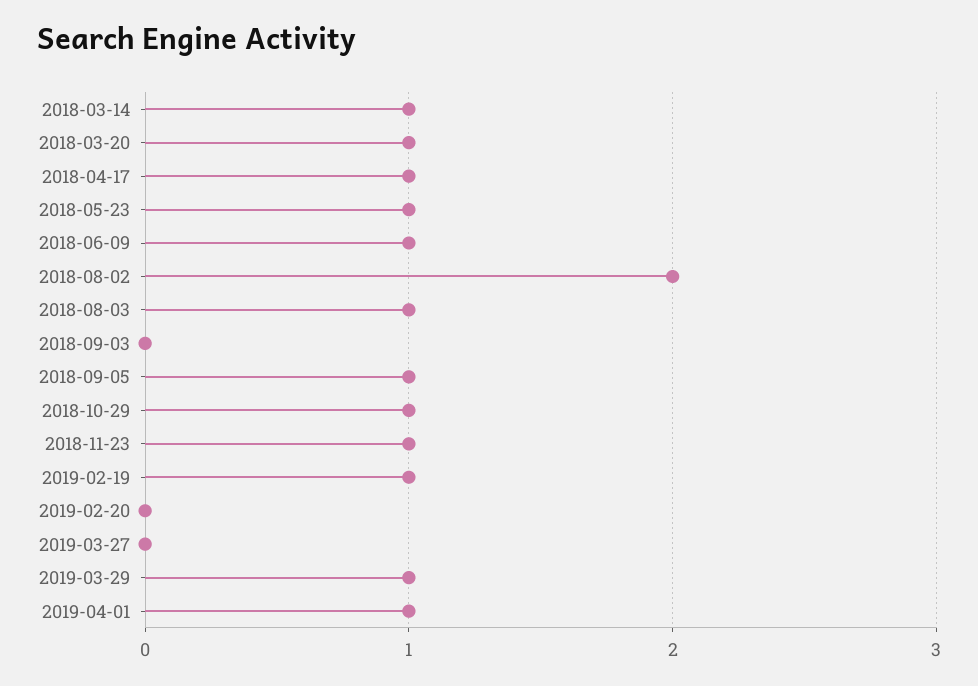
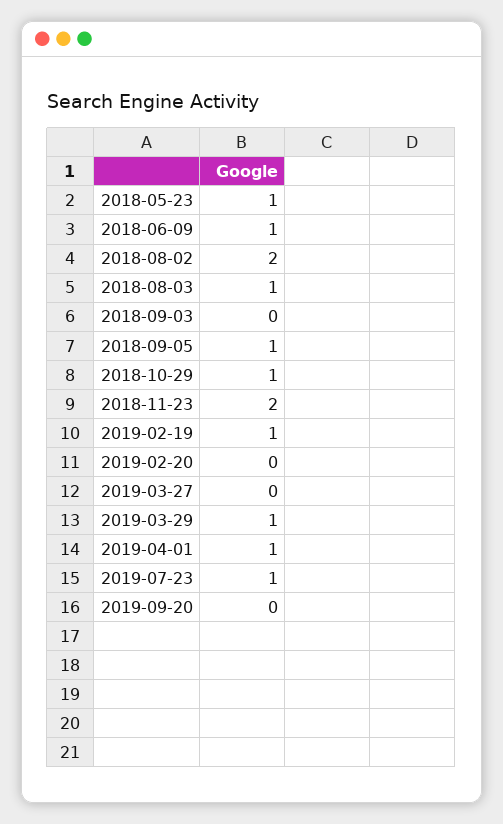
2018-03-14: 1 -> none
2018-03-20: 1 -> none
2018-04-17: 1 -> none
2018-11-23: 1 -> 2
2019-07-23: none -> 1
2019-09-20: none -> 0

